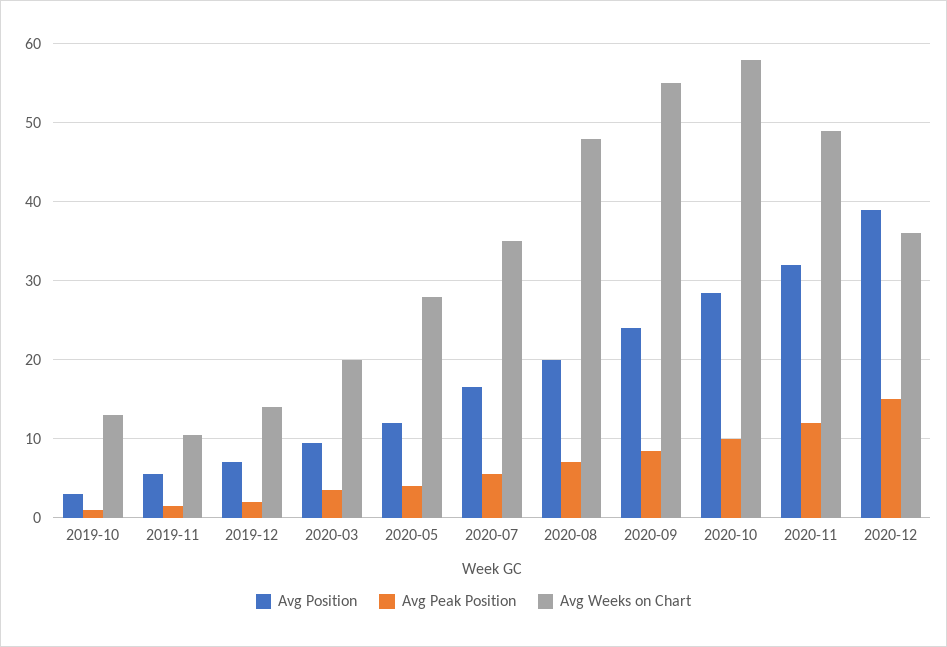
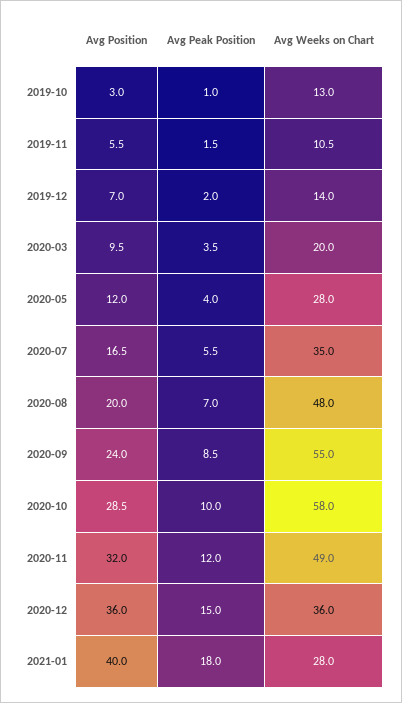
Avg Position, 2020-12: 39 -> 36
Avg Position, 2021-01: none -> 40
Avg Peak Position, 2021-01: none -> 18
Avg Weeks on Chart, 2021-01: none -> 28

